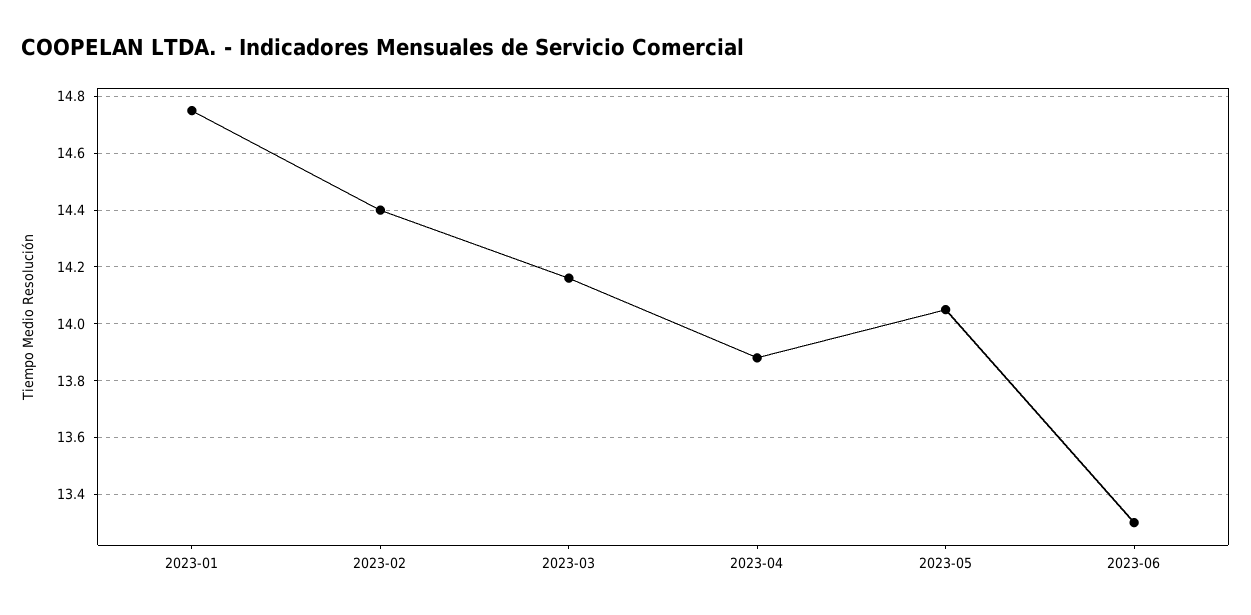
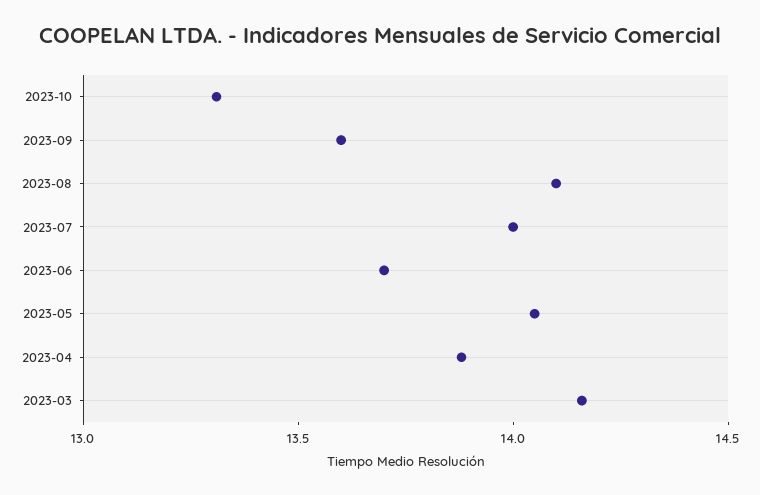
2023-01: 14.75 -> none
2023-02: 14.4 -> none
2023-06: 13.3 -> 13.7
2023-10: none -> 13.3
2023-09: none -> 13.6
2023-08: none -> 14.1
2023-07: none -> 14

